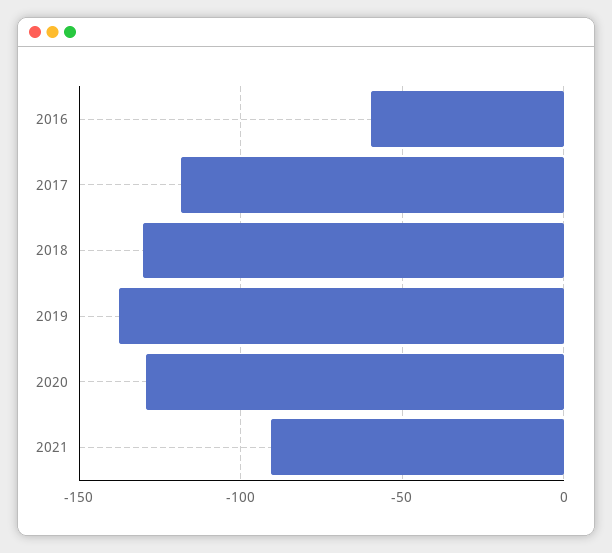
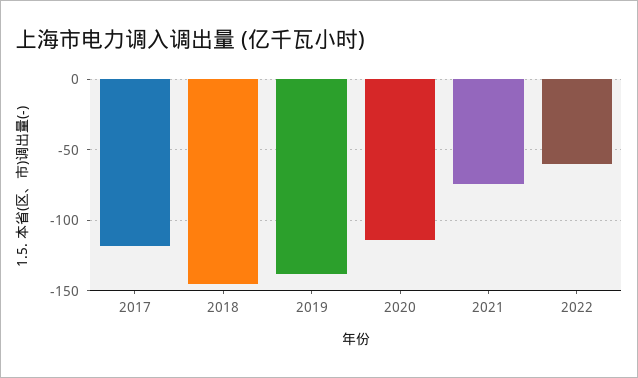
2016: -60 -> none
2018: -130 -> -145
2020: -130 -> -115
2021: -90 -> -75
2022: none -> -60

